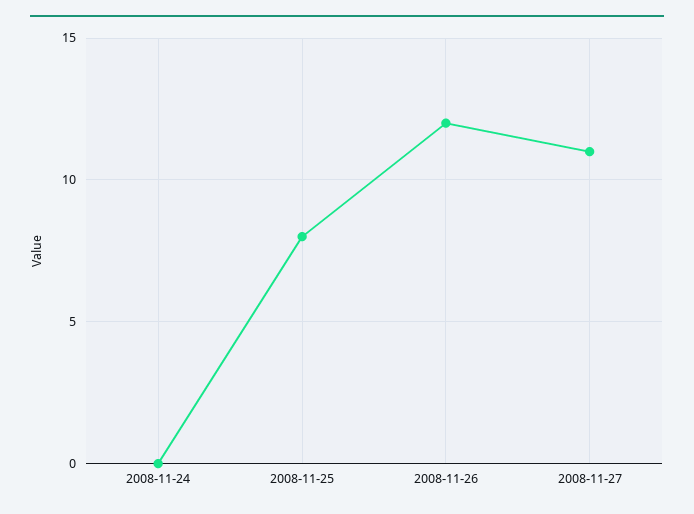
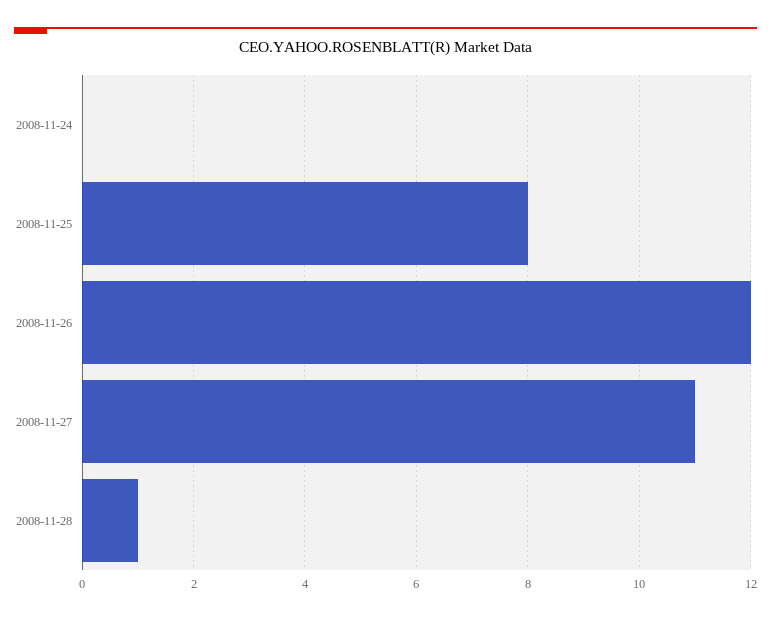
2008-11-28: none -> 1

